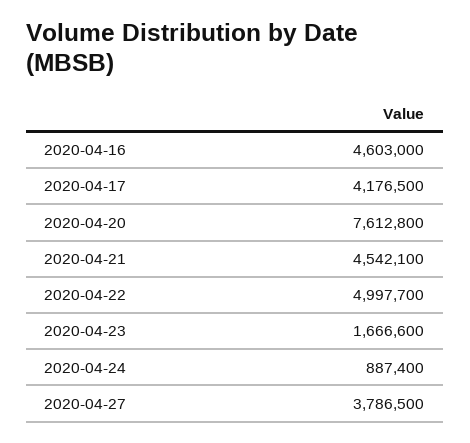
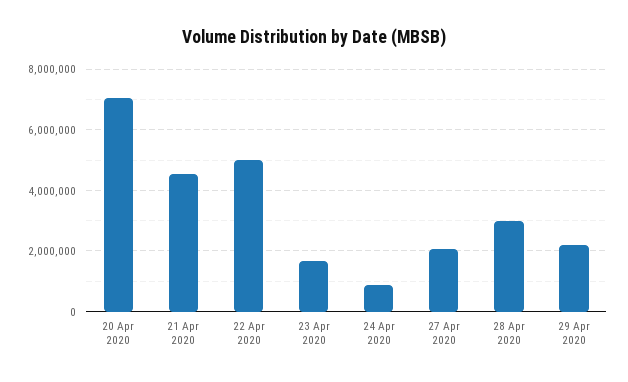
2020-04-16: 4603000 -> none
2020-04-17: 4176500 -> none
2020-04-20: 7612800 -> 7000000
2020-04-27: 3786500 -> 2000000
28 Apr 2020: none -> 3000000
29 Apr 2020: none -> 2200000

